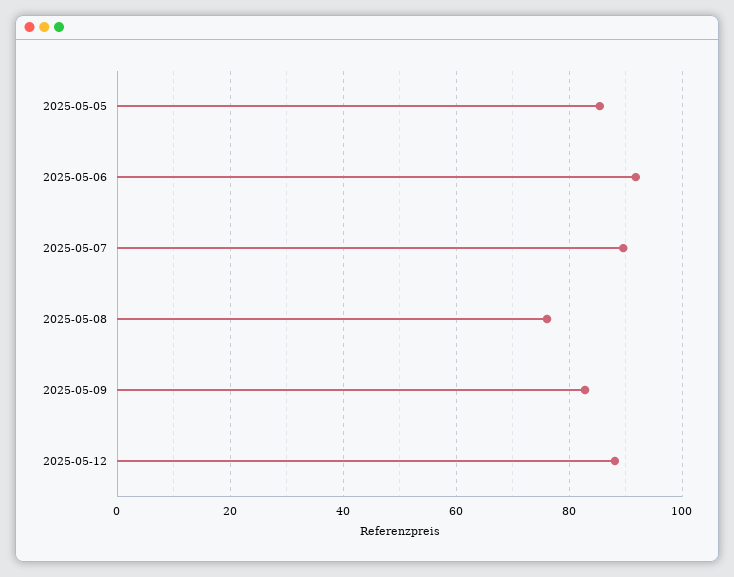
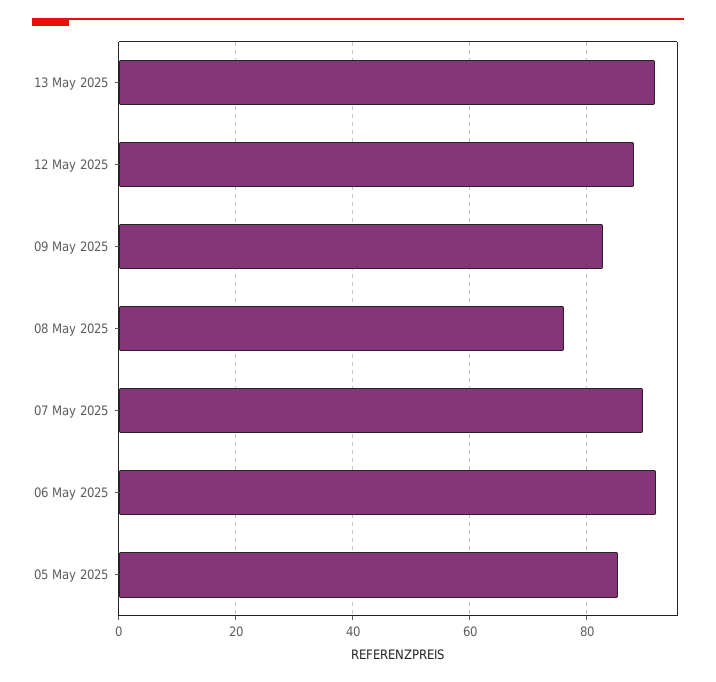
13 May 2025: none -> 92

